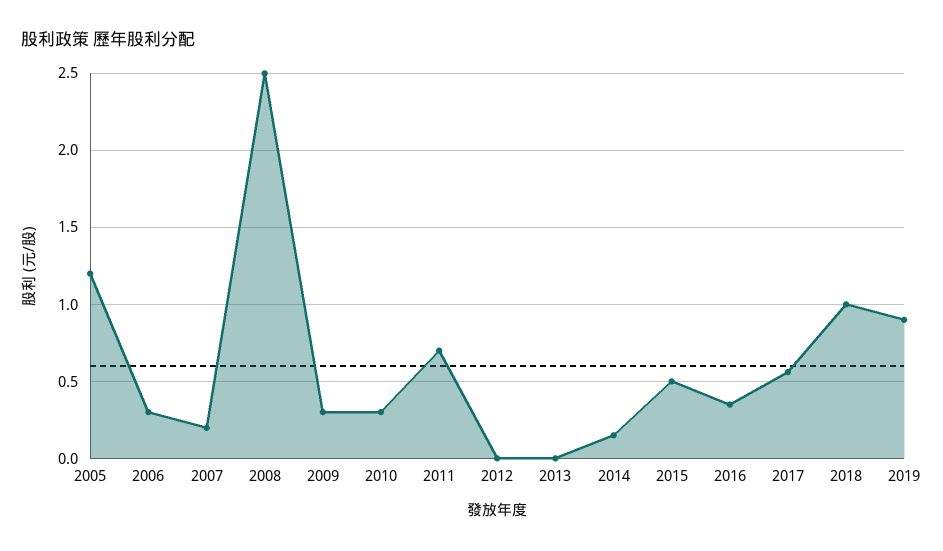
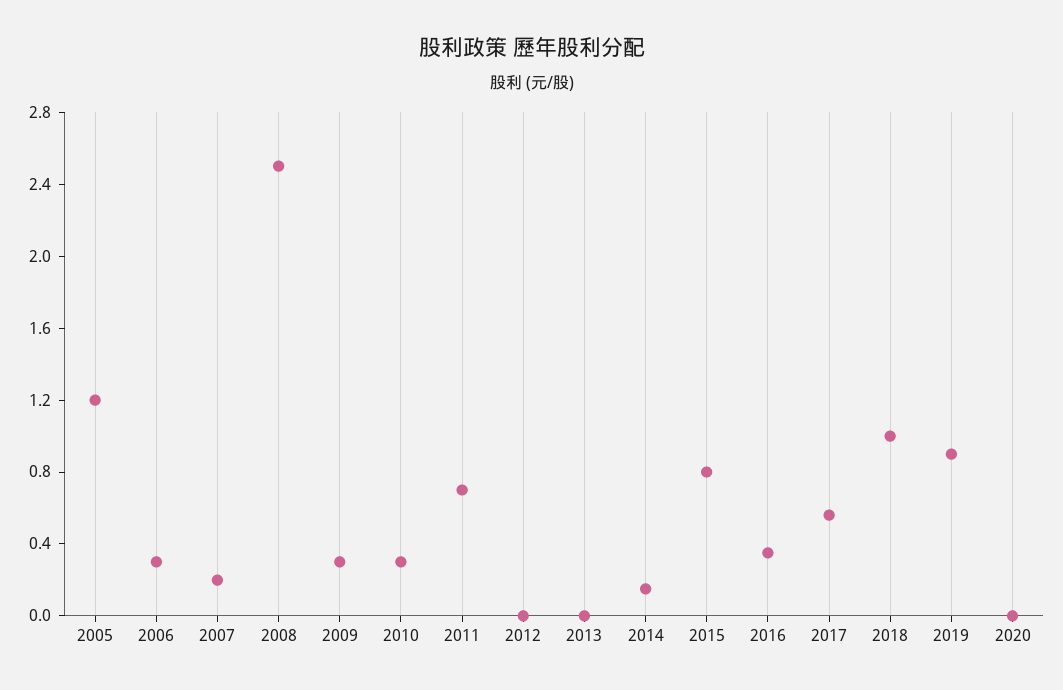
2015: 0.5 -> 0.8
2020: none -> 0

